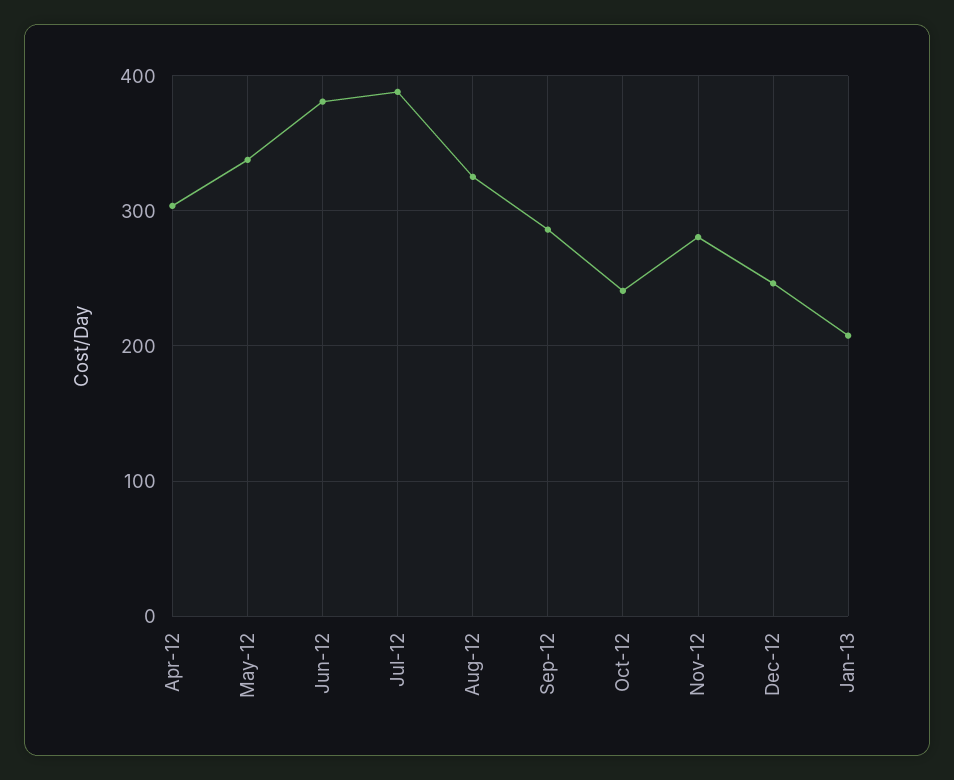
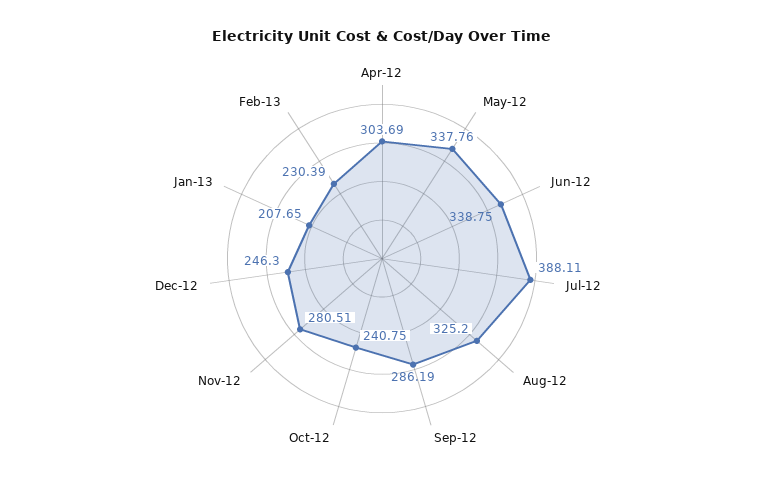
Jun-12: 380 -> 338.75
Feb-13: none -> 230.39

